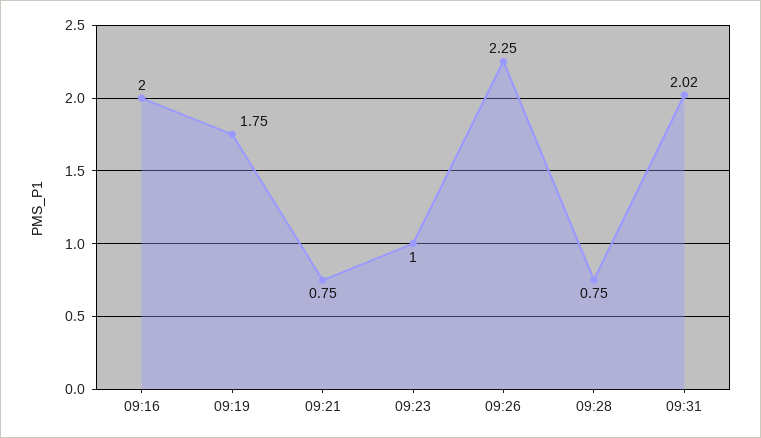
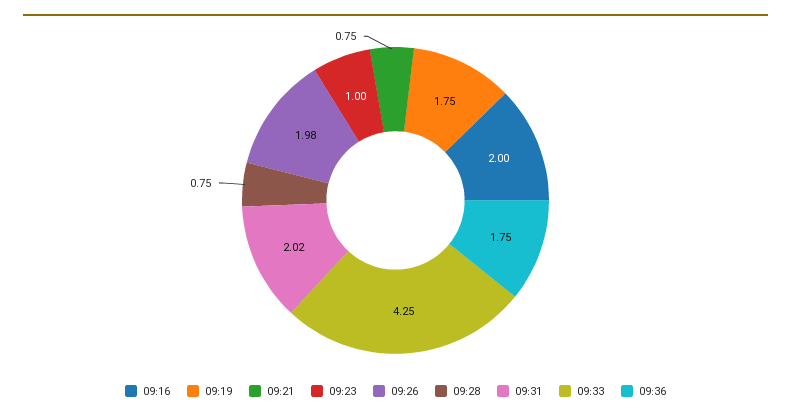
09:26: 2.25 -> 1.98
09:33: none -> 4.25
09:36: none -> 1.75

